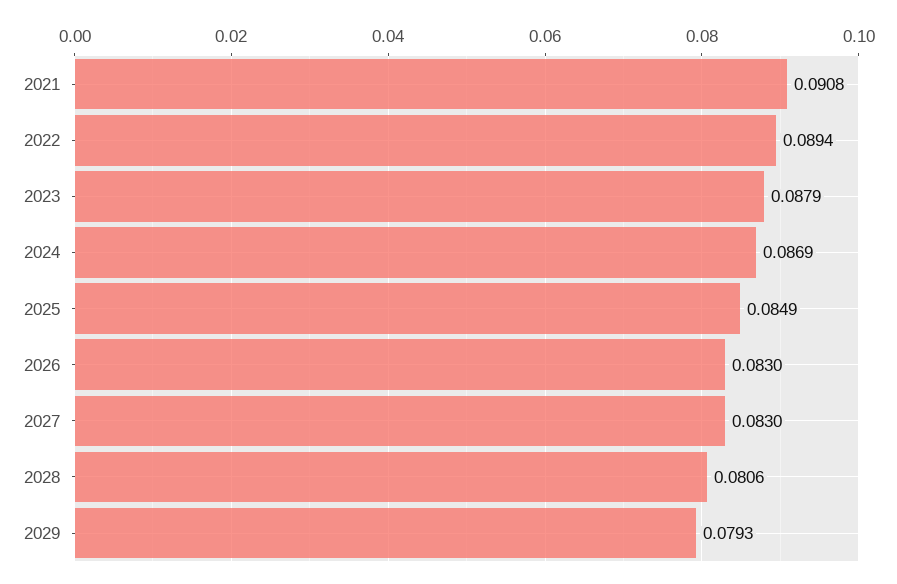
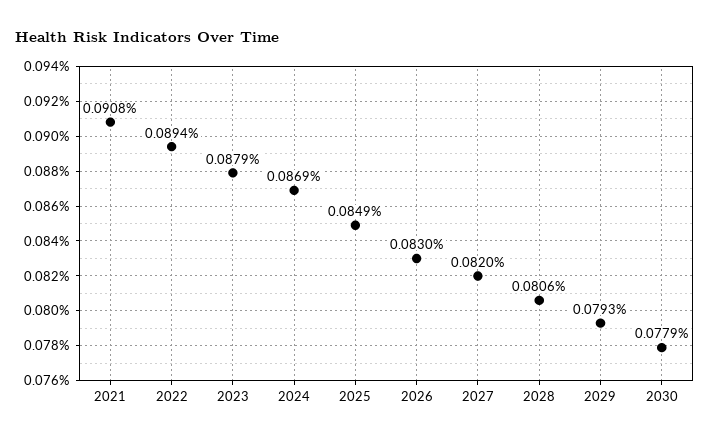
2027: 0.083 -> 0.082
2030: none -> 0.0779

